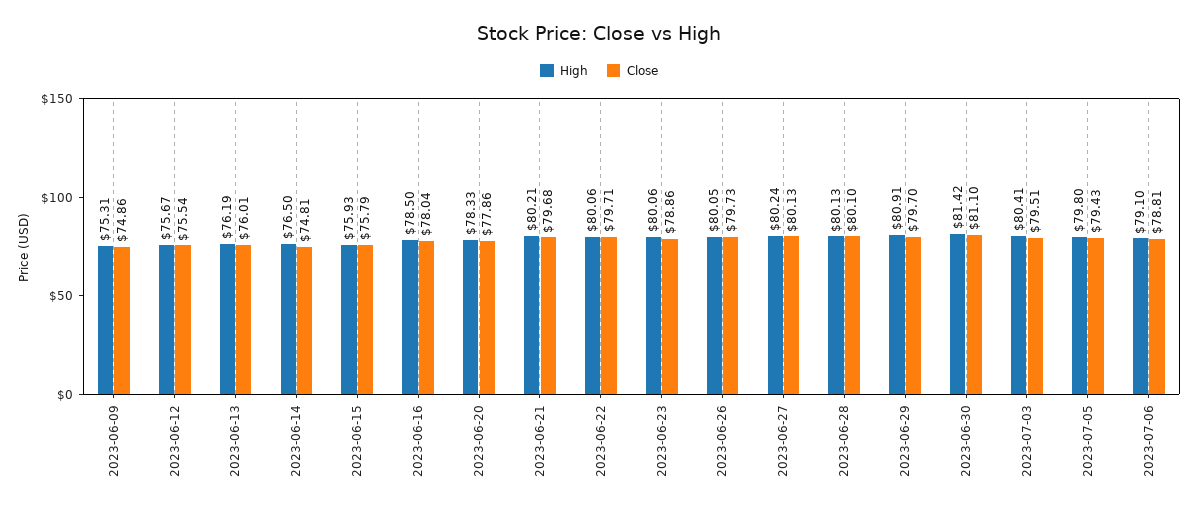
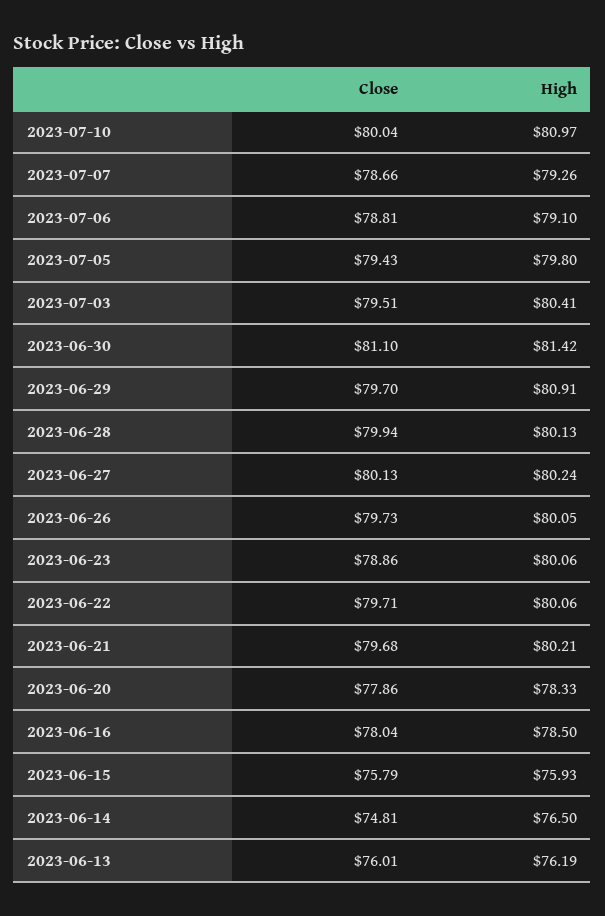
High, 2023-06-09: 75.31 -> none
Close, 2023-06-09: 74.86 -> none
High, 2023-06-12: 75.67 -> none
Close, 2023-06-12: 75.54 -> none
Close, 2023-06-28: 80.1 -> 79.94
Close, 2023-07-10: none -> 80.04
High, 2023-07-10: none -> 80.97
Close, 2023-07-07: none -> 78.66
High, 2023-07-07: none -> 79.26

